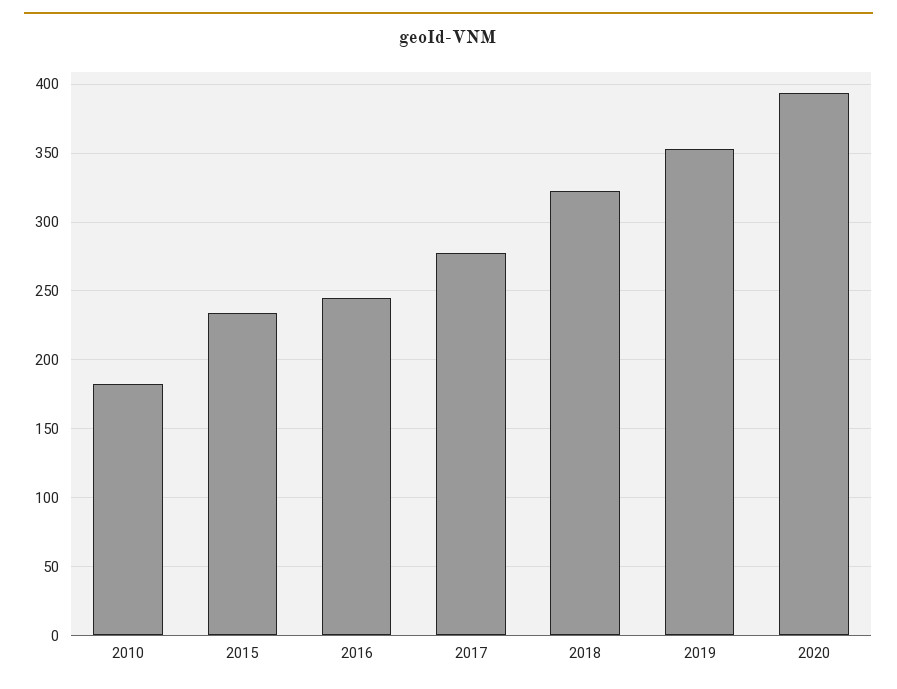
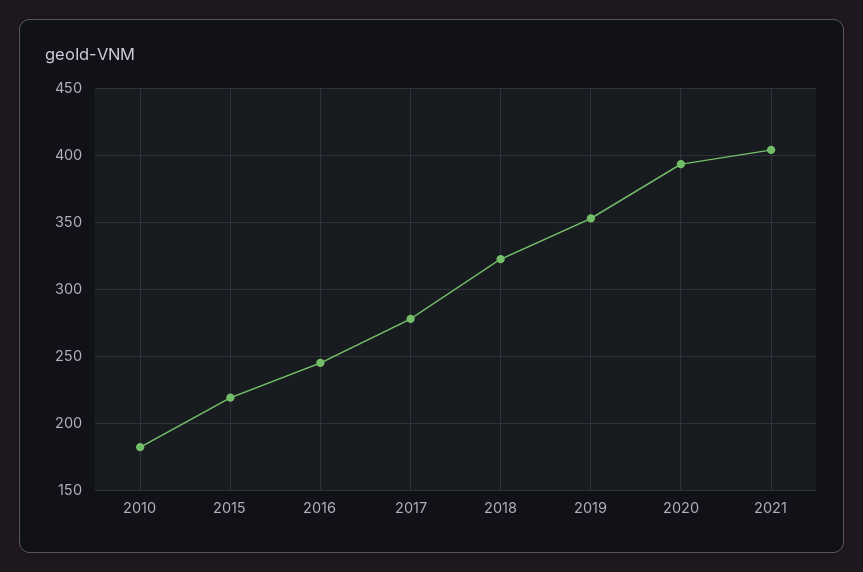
2015: 235 -> 220
2021: none -> 405

